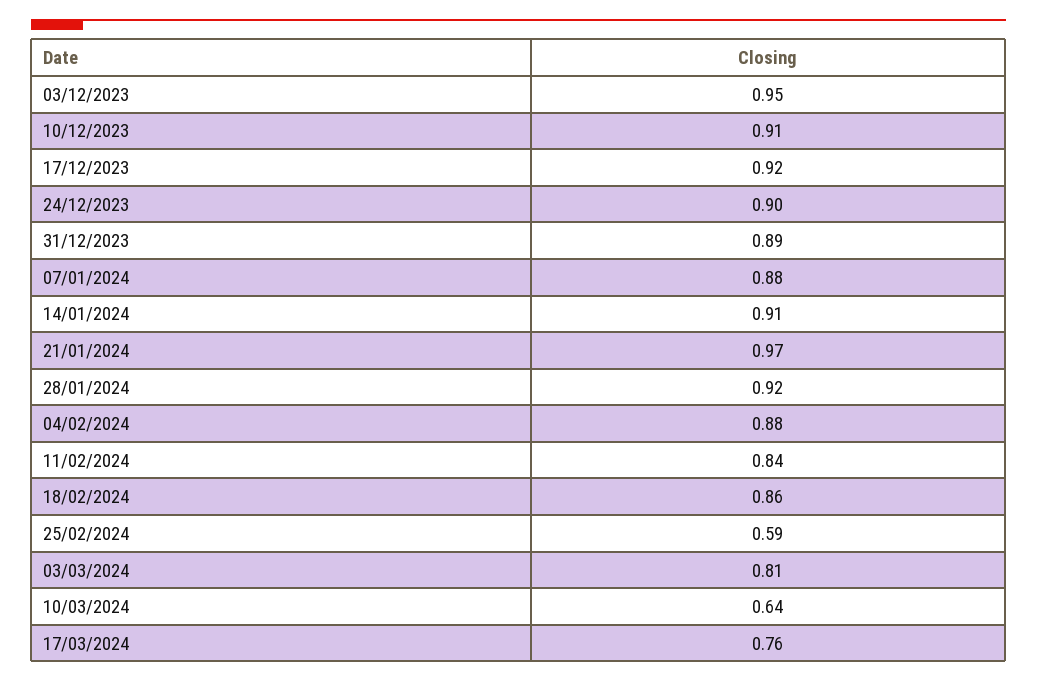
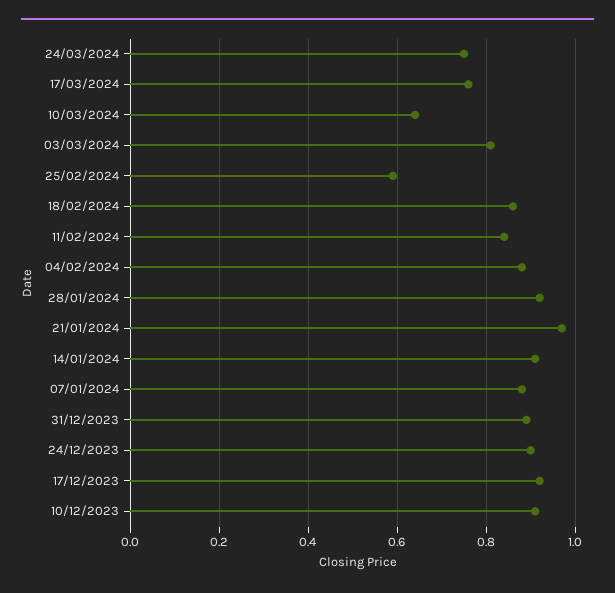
03/12/2023: 0.95 -> none
24/03/2024: none -> 0.75

